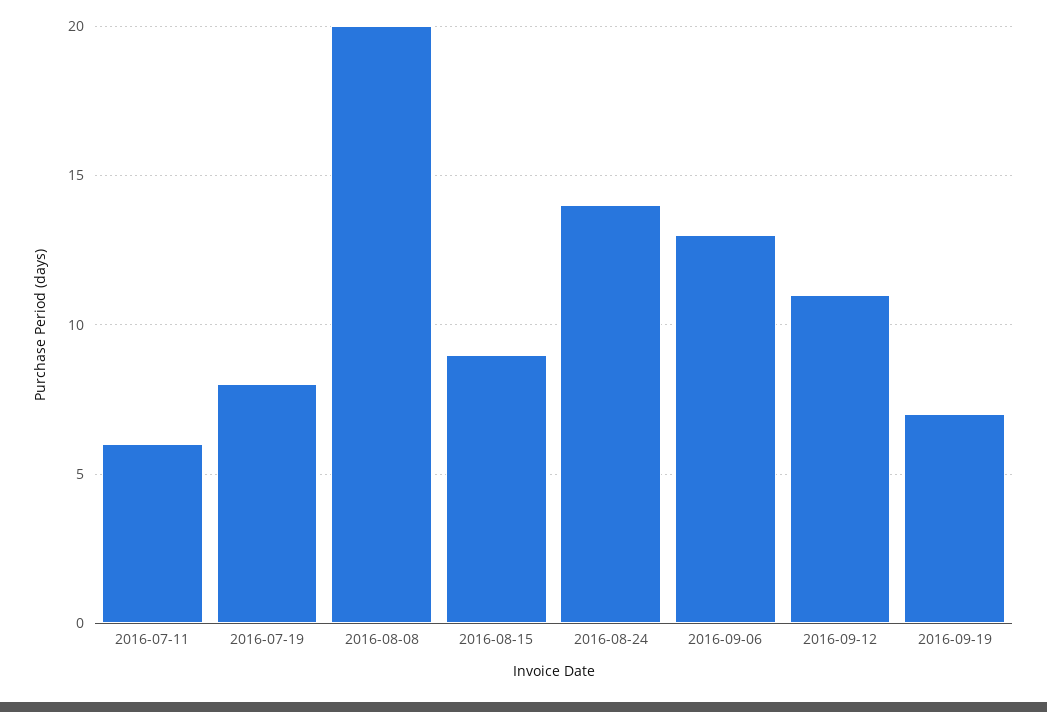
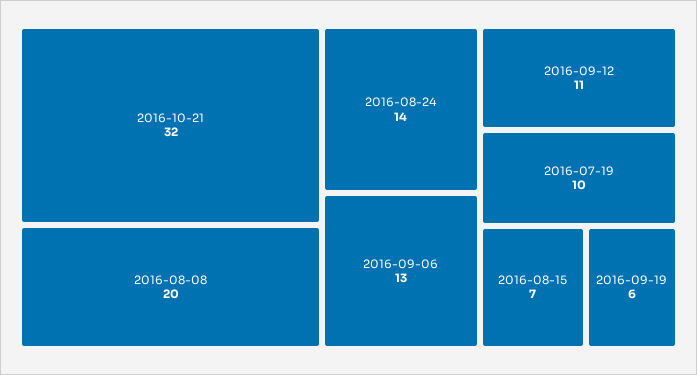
2016-07-11: 6 -> none
2016-07-19: 8 -> 10
2016-08-15: 9 -> 7
2016-09-19: 7 -> 6
2016-10-21: none -> 32

